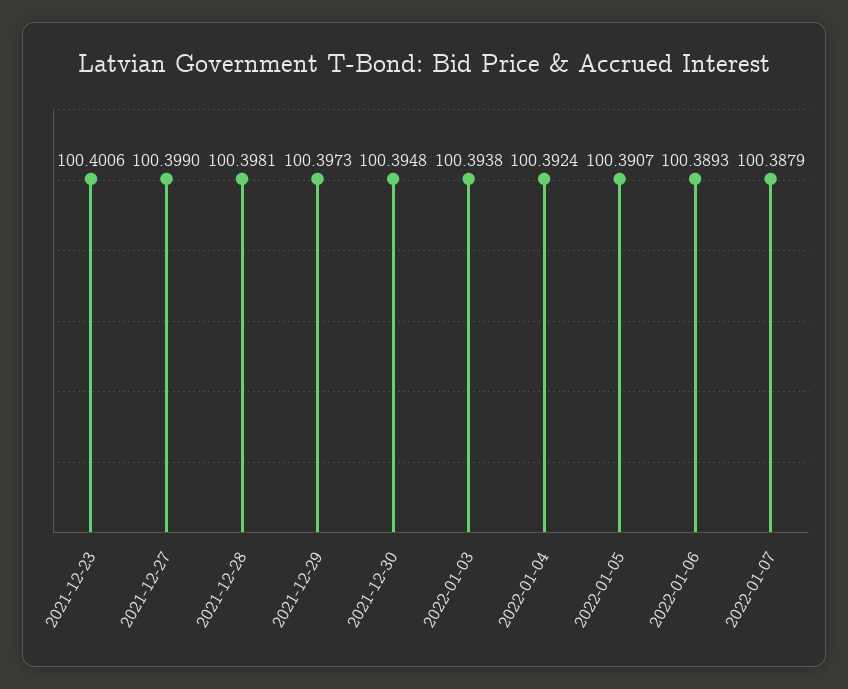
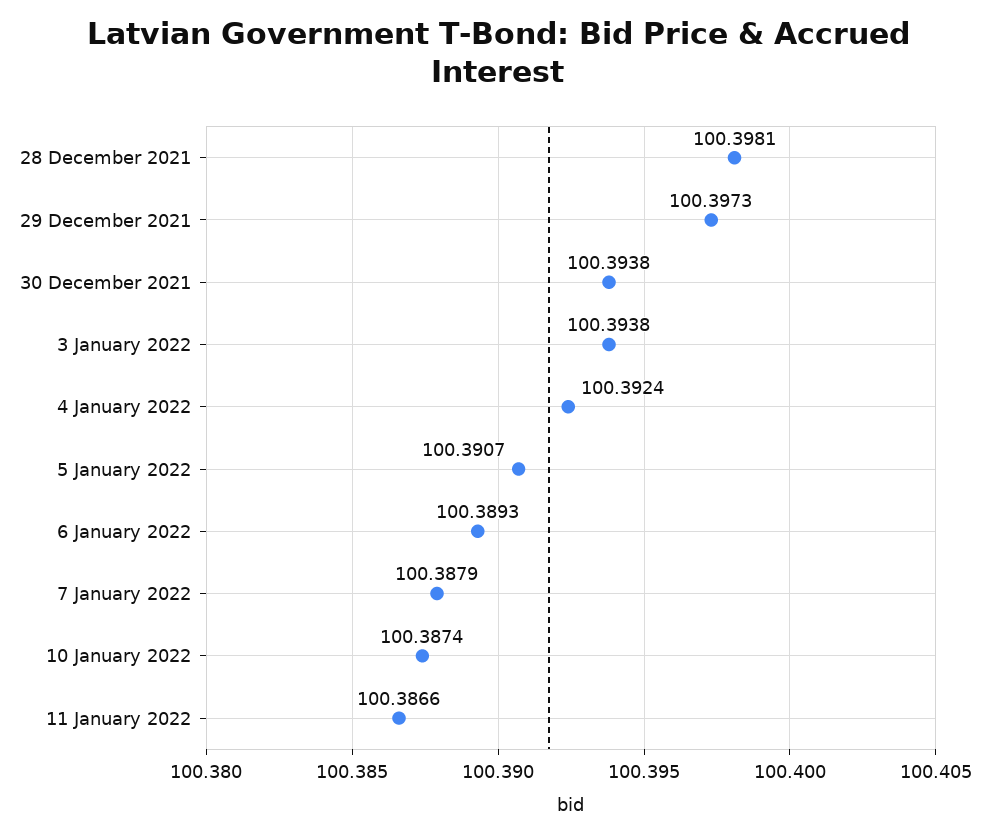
2021-12-23: 100.4006 -> none
2021-12-27: 100.399 -> none
2021-12-30: 100.3948 -> 100.3938
10 January 2022: none -> 100.3874
11 January 2022: none -> 100.3866

